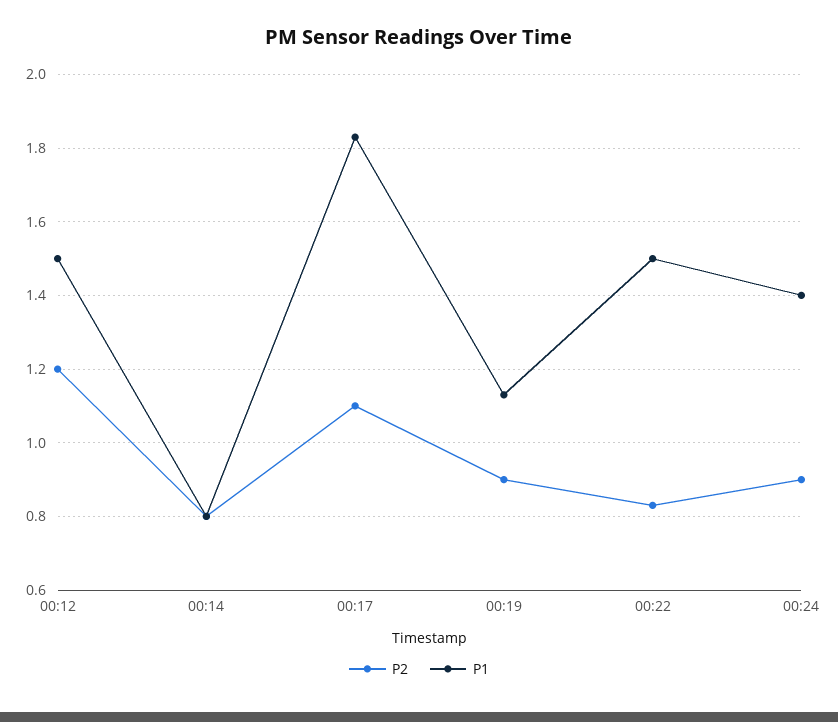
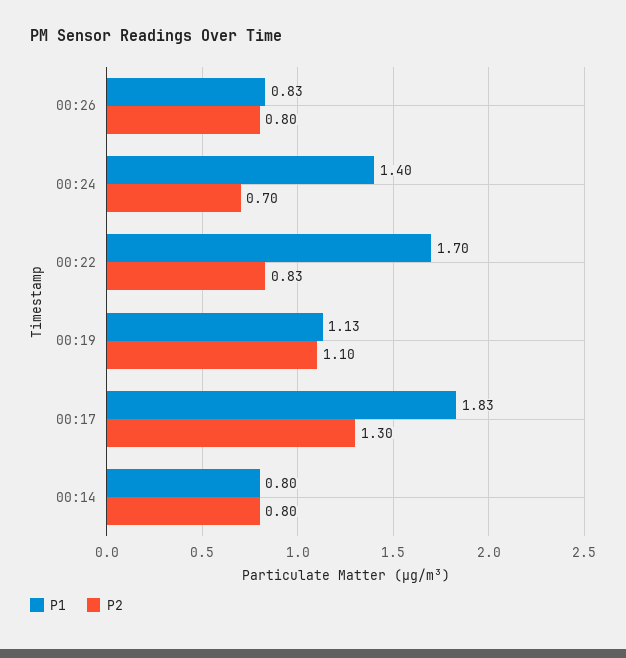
P2, 00:12: 1.2 -> none
P1, 00:12: 1.5 -> none
P2, 00:17: 1.1 -> 1.3
P2, 00:19: 0.9 -> 1.1
P1, 00:22: 1.5 -> 1.7
P2, 00:24: 0.9 -> 0.7
P1, 00:26: none -> 0.83
P2, 00:26: none -> 0.8

